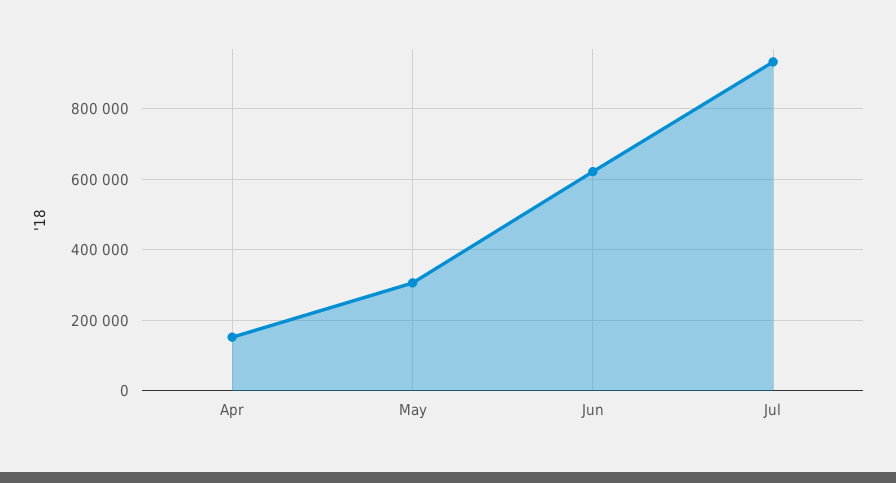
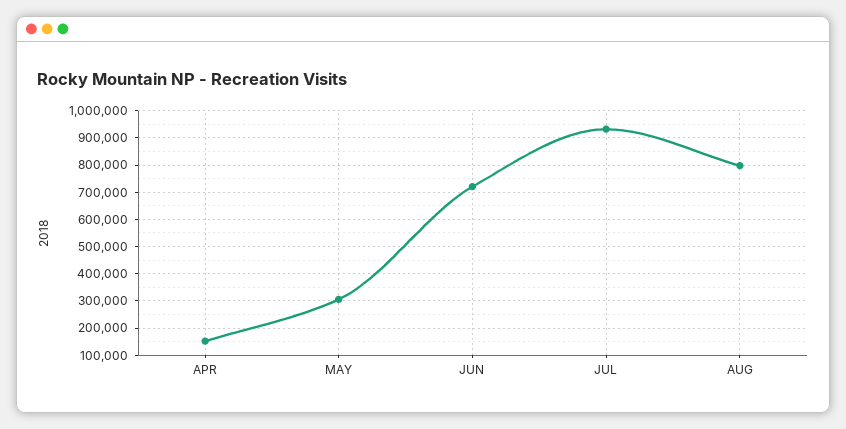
Jun: 620000 -> 725000
AUG: none -> 800000

